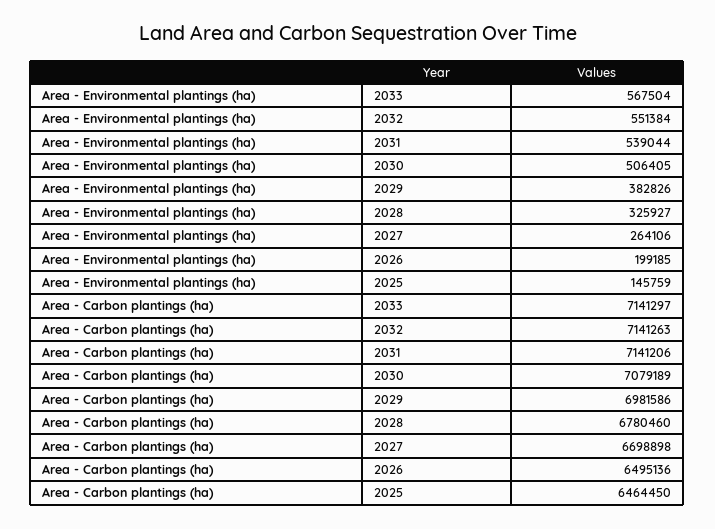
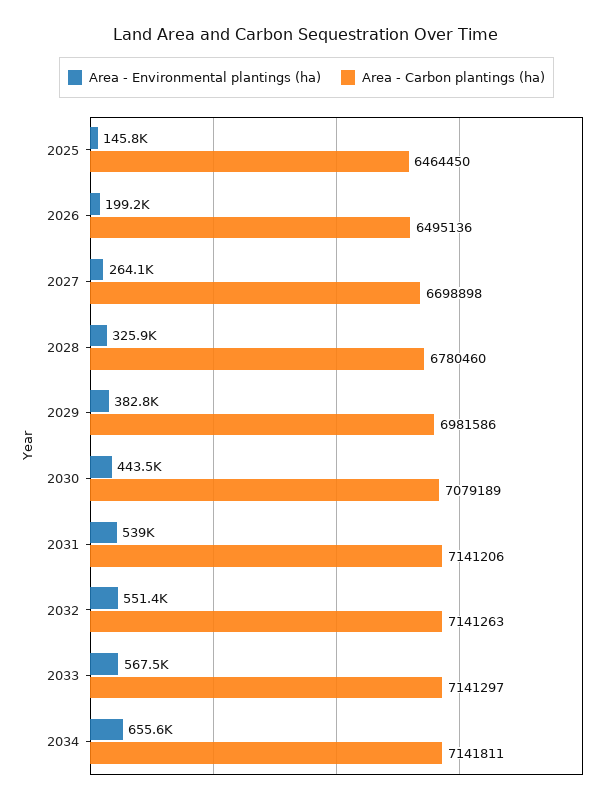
Area - Environmental plantings (ha), 2030: 506405 -> 443500
Area - Environmental plantings (ha), 2034: none -> 655600
Area - Carbon plantings (ha), 2034: none -> 7141811

